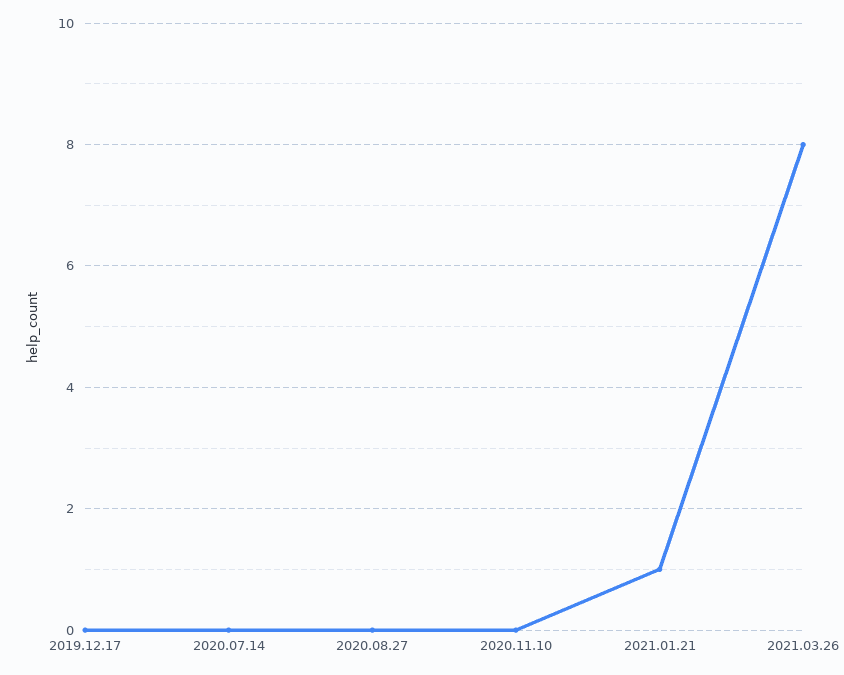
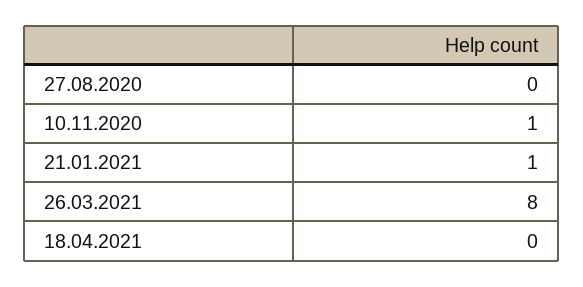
2019.12.17: 0 -> none
2020.07.14: 0 -> none
2020.11.10: 0 -> 1
18.04.2021: none -> 0

